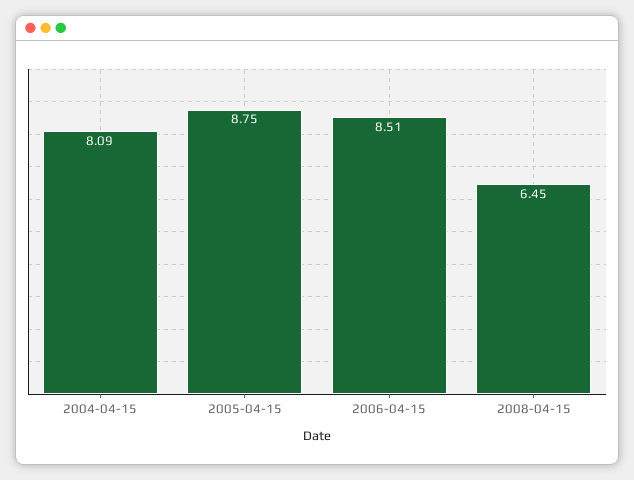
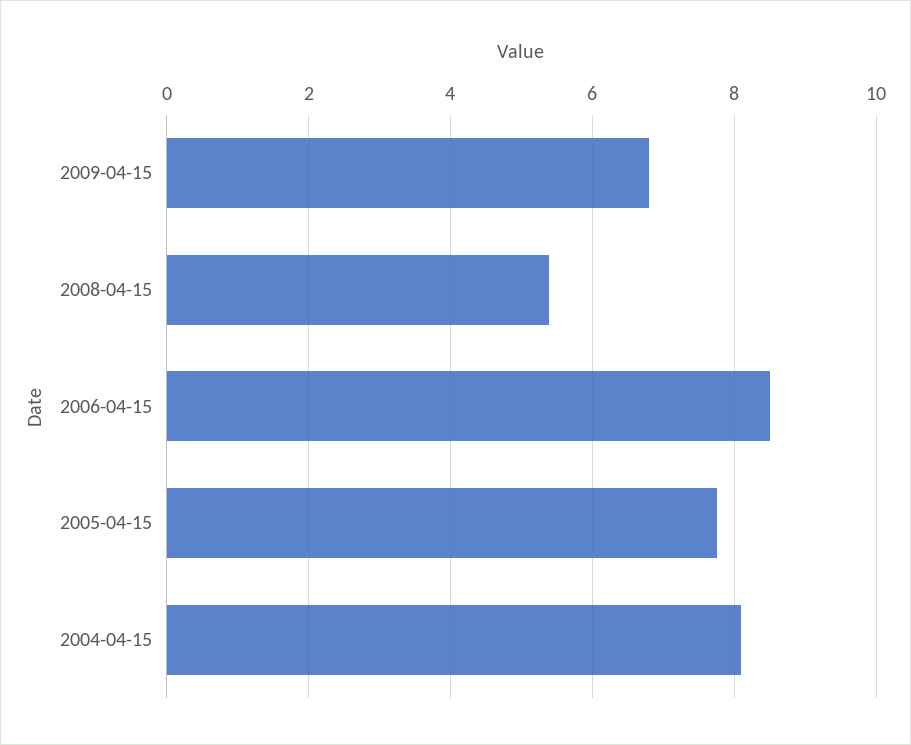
2005-04-15: 8.75 -> 7.8
2008-04-15: 6.45 -> 5.4
2009-04-15: none -> 6.8

